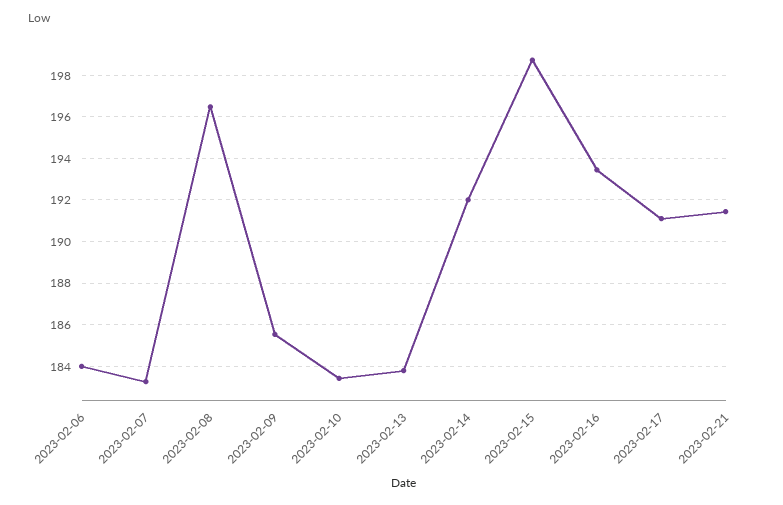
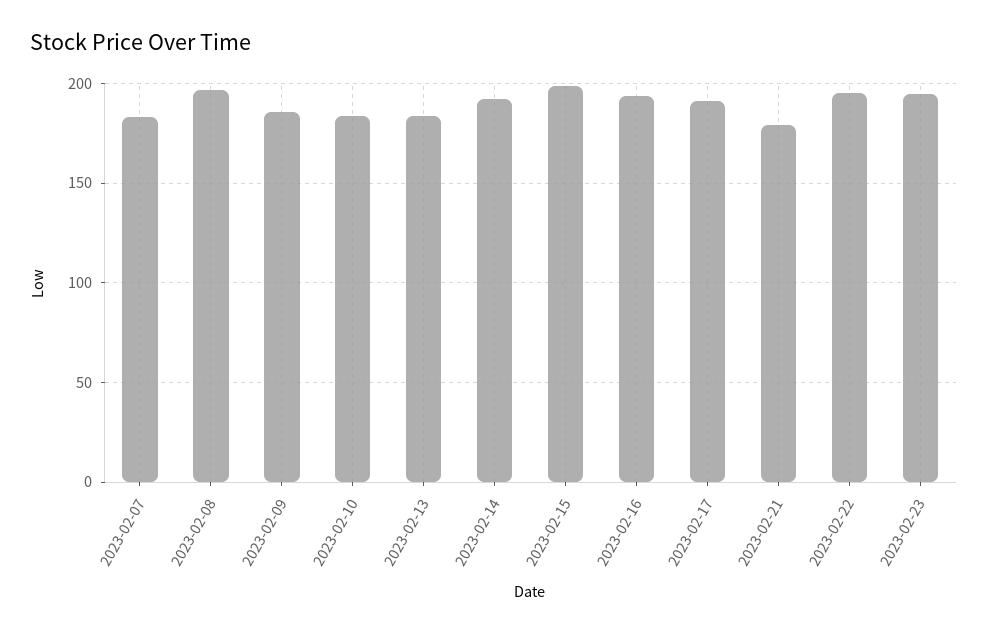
2023-02-06: 184 -> none
2023-02-21: 191.5 -> 180
2023-02-22: none -> 195
2023-02-23: none -> 195

